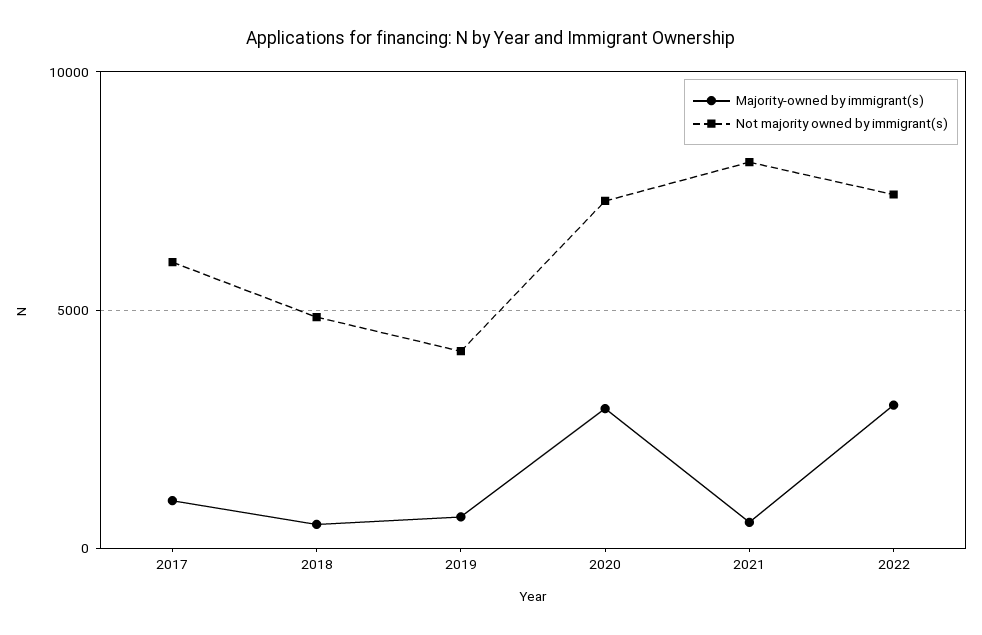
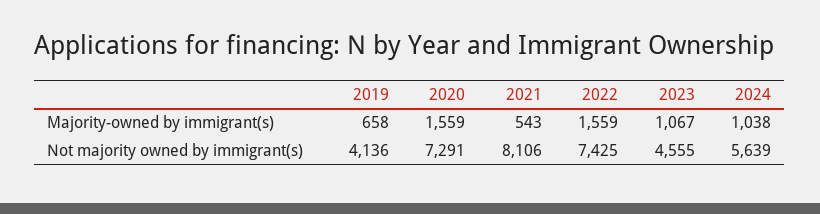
Majority-owned by immigrant(s), 2017: 1000 -> none
Not majority owned by immigrant(s), 2017: 6000 -> none
Majority-owned by immigrant(s), 2018: 500 -> none
Not majority owned by immigrant(s), 2018: 5000 -> none
Majority-owned by immigrant(s), 2020: 3000 -> 1559
Majority-owned by immigrant(s), 2022: 3000 -> 1559
Majority-owned by immigrant(s), 2023: none -> 1067
Majority-owned by immigrant(s), 2024: none -> 1038
Not majority owned by immigrant(s), 2023: none -> 4555
Not majority owned by immigrant(s), 2024: none -> 5639

